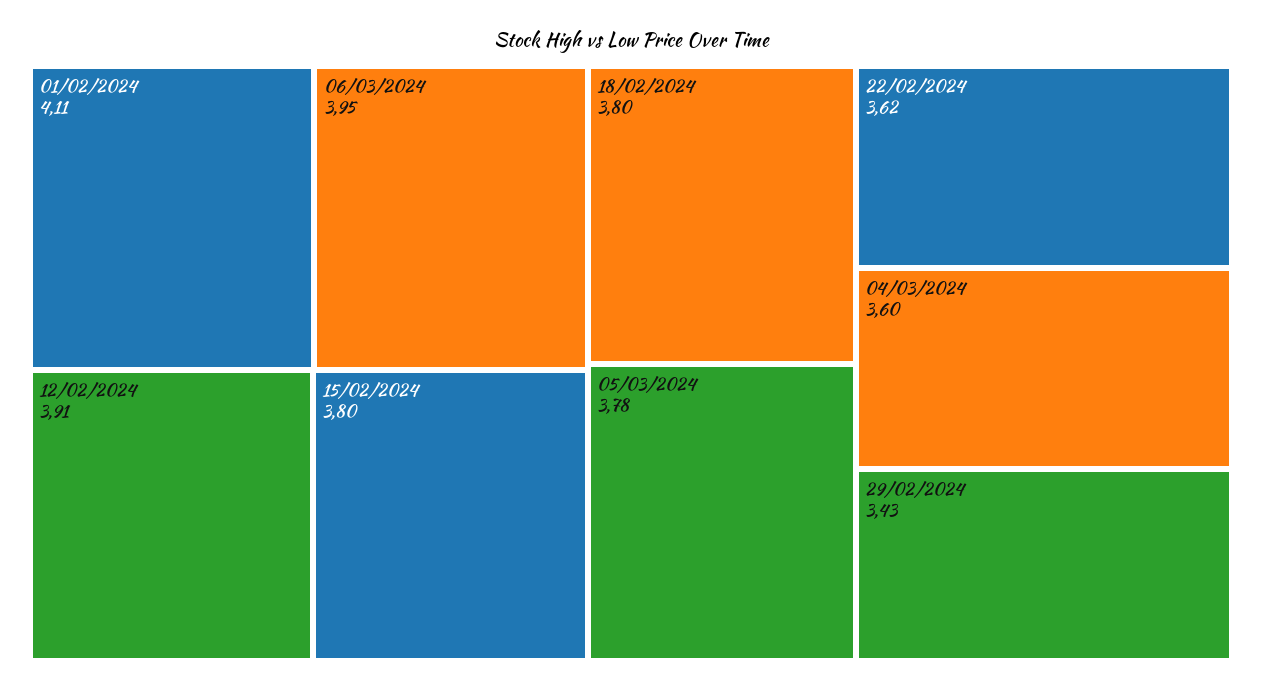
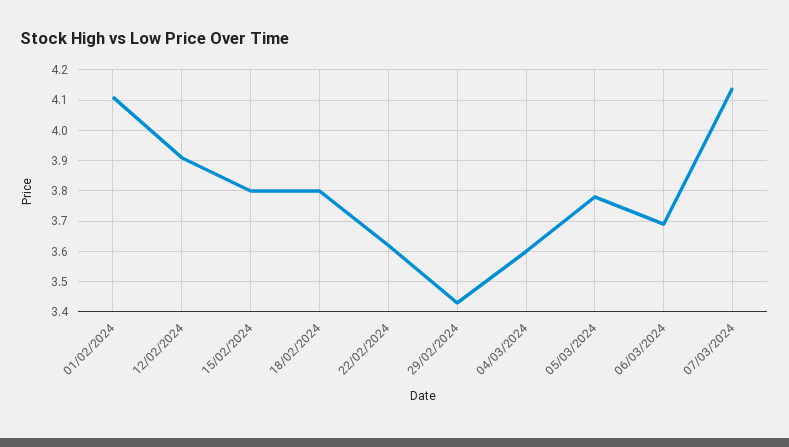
06/03/2024: 3.95 -> 3.7
07/03/2024: none -> 4.15

